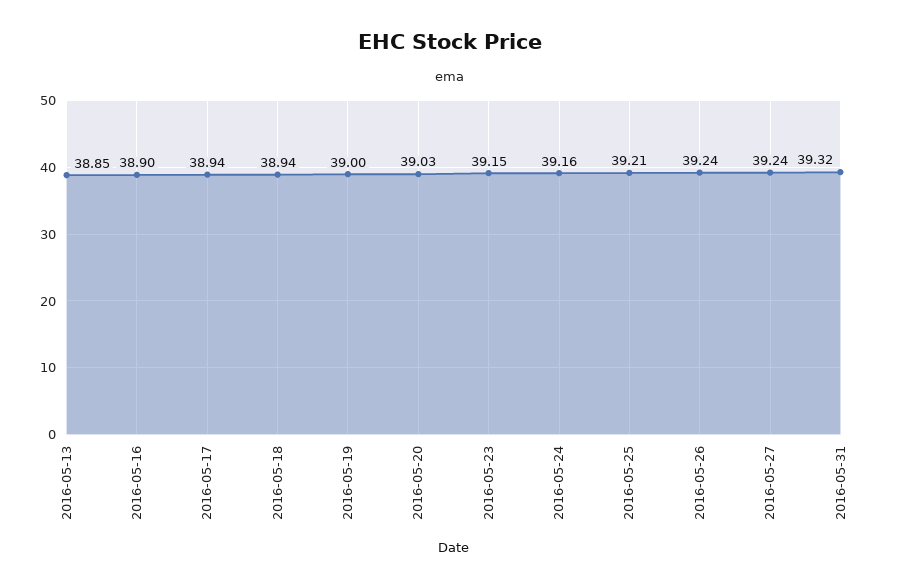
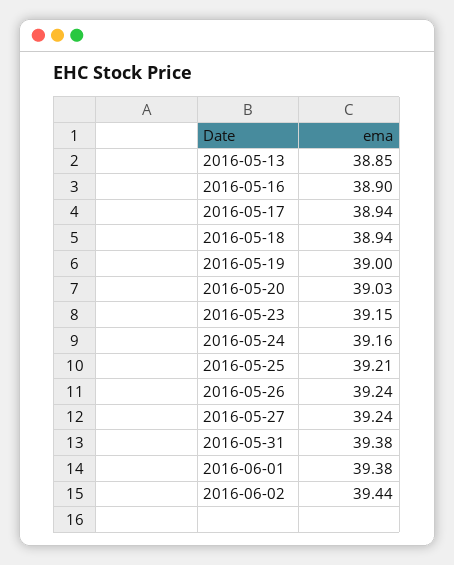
2016-05-31: 39.32 -> 39.38
2016-06-01: none -> 39.38
2016-06-02: none -> 39.44

